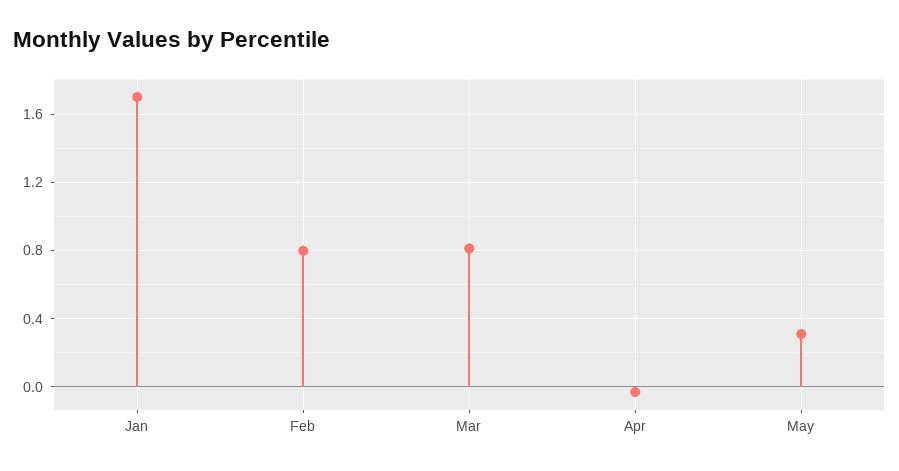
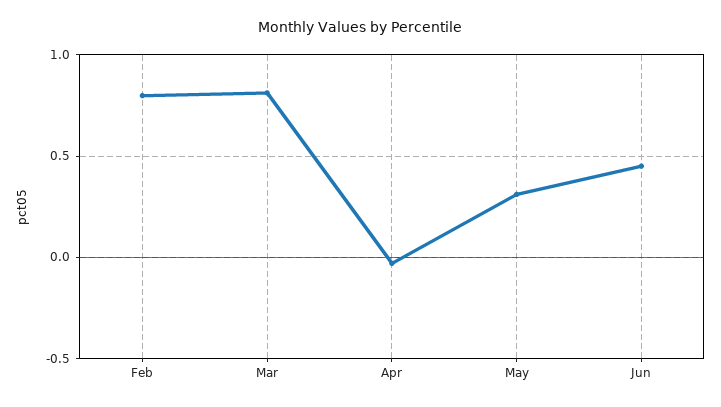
Jan: 1.7 -> none
Jun: none -> 0.45

